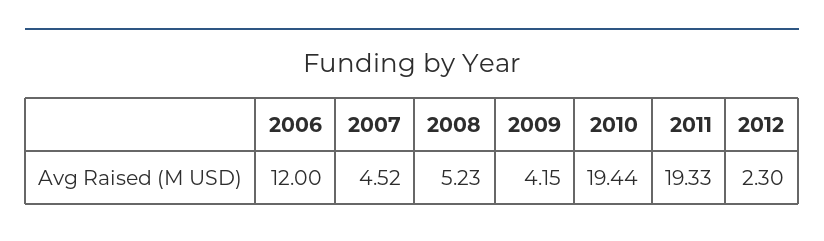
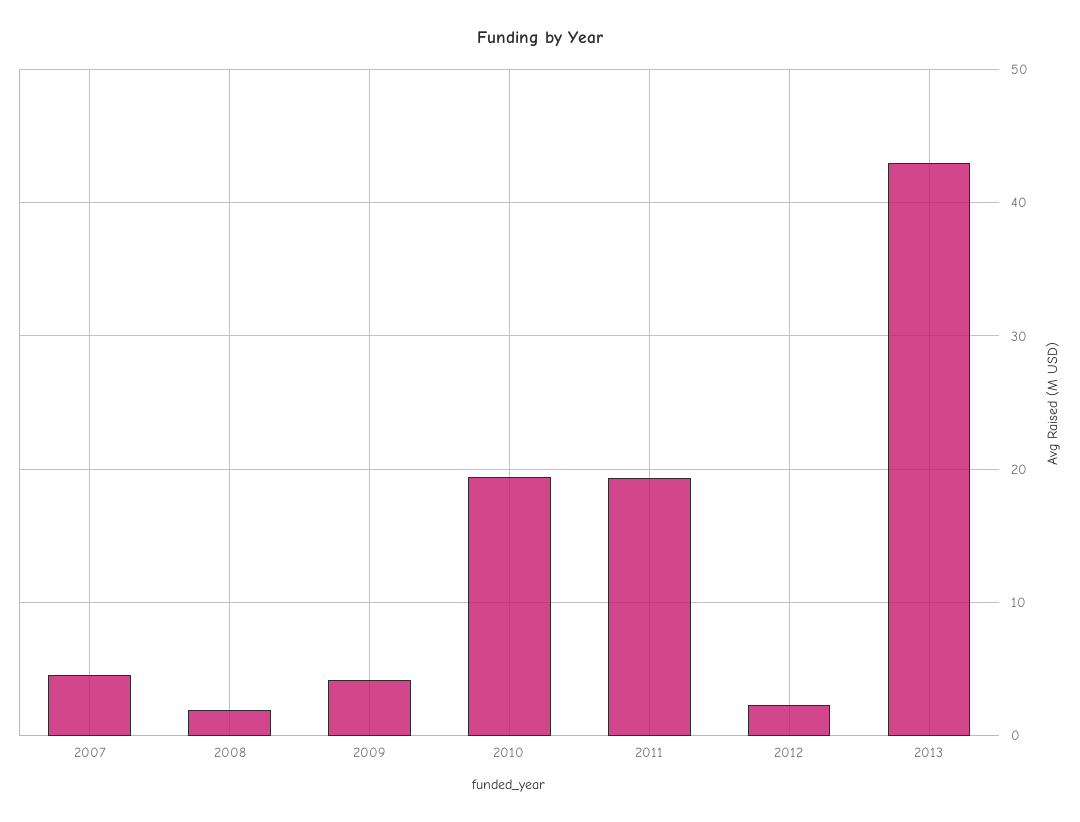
2006: 12 -> none
2008: 5.23 -> 2
2013: none -> 43

